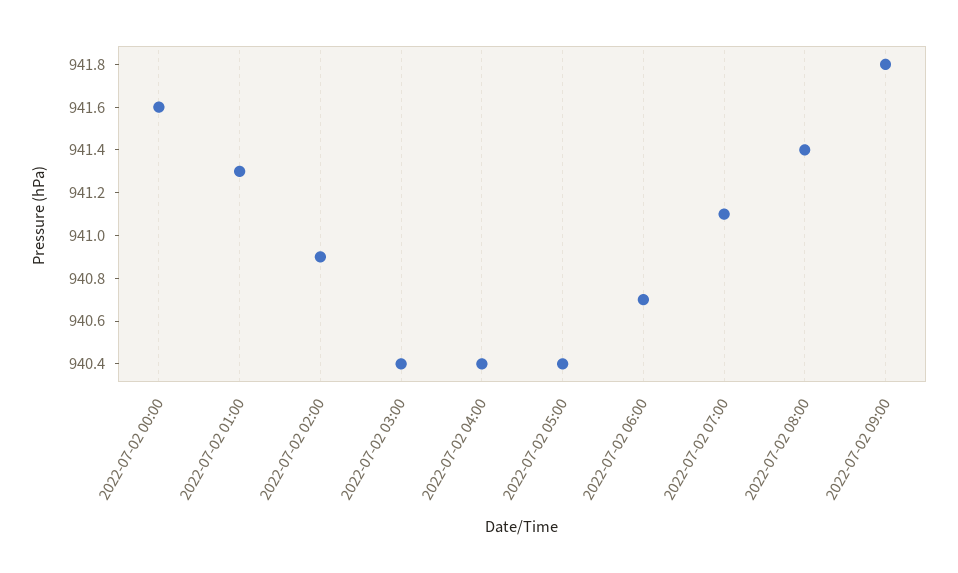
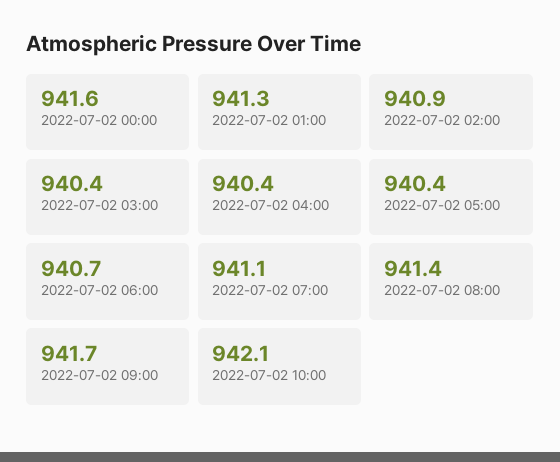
2022-07-02 09:00: 941.8 -> 941.7
2022-07-02 10:00: none -> 942.1

